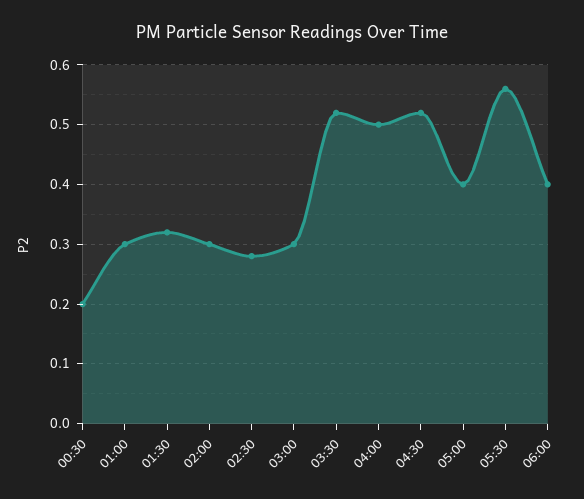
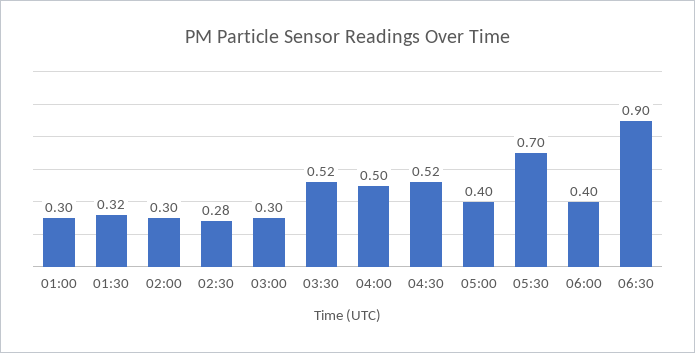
00:30: 0.2 -> none
05:30: 0.55 -> 0.7
06:30: none -> 0.9

